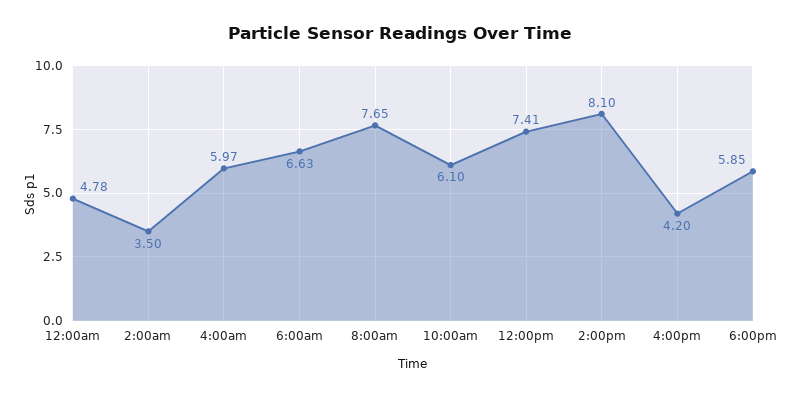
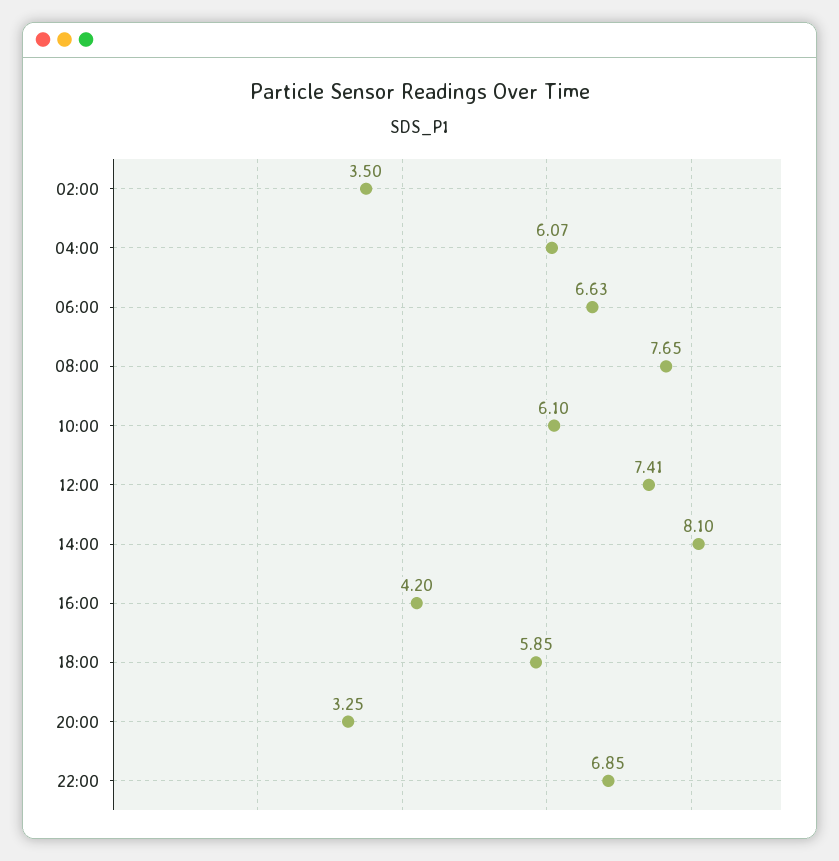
12:00am: 4.78 -> none
4:00am: 5.97 -> 6.07
20:00: none -> 3.25
22:00: none -> 6.85

